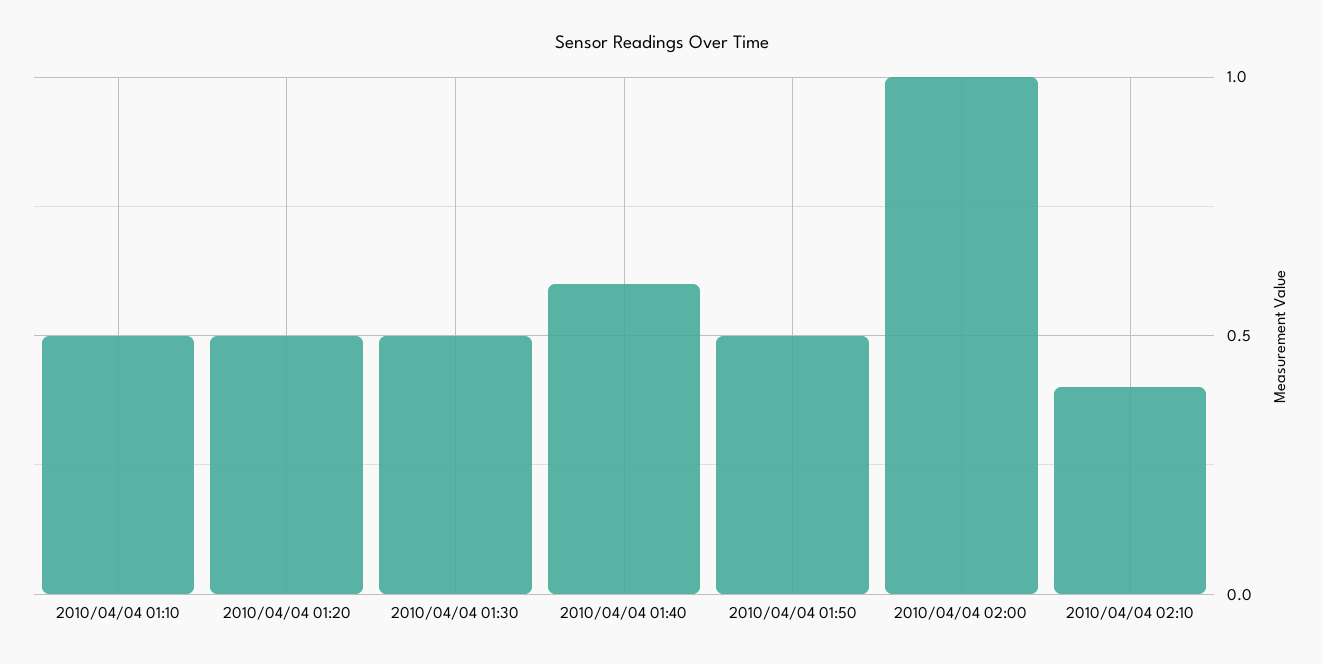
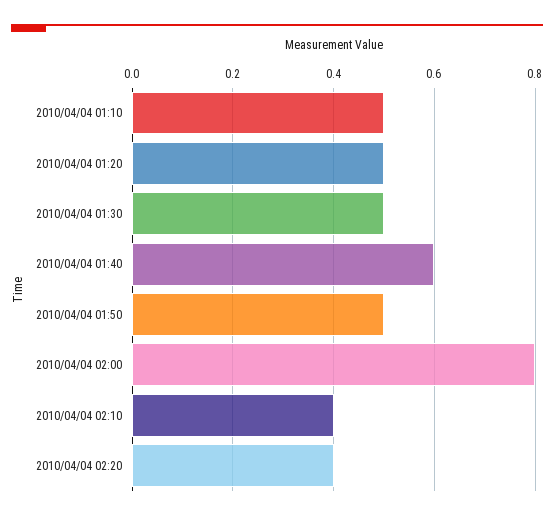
2010/04/04 02:00: 1 -> 0.8
2010/04/04 02:20: none -> 0.4

